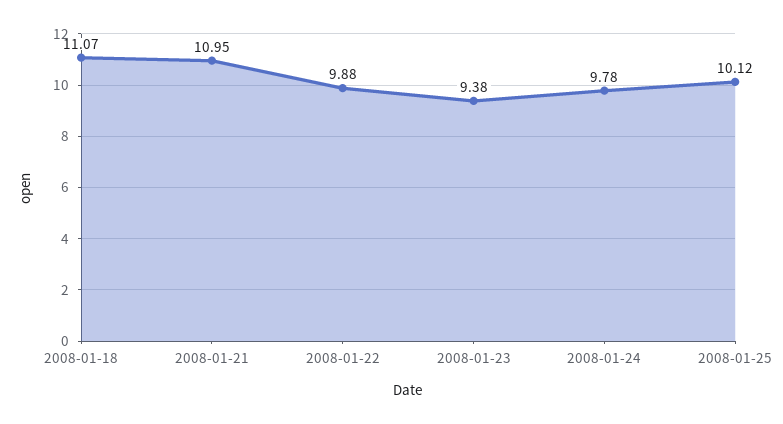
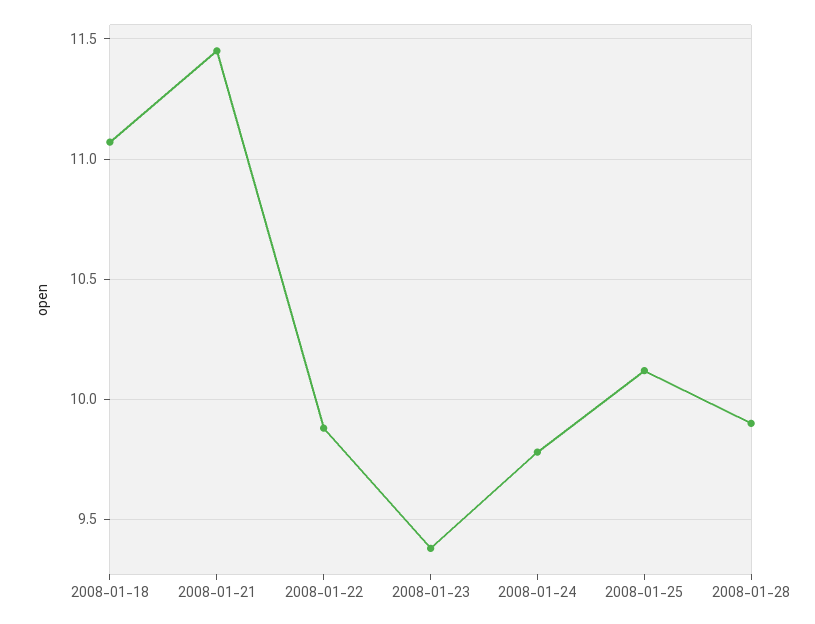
2008-01-21: 10.95 -> 11.45
2008-01-28: none -> 9.9

